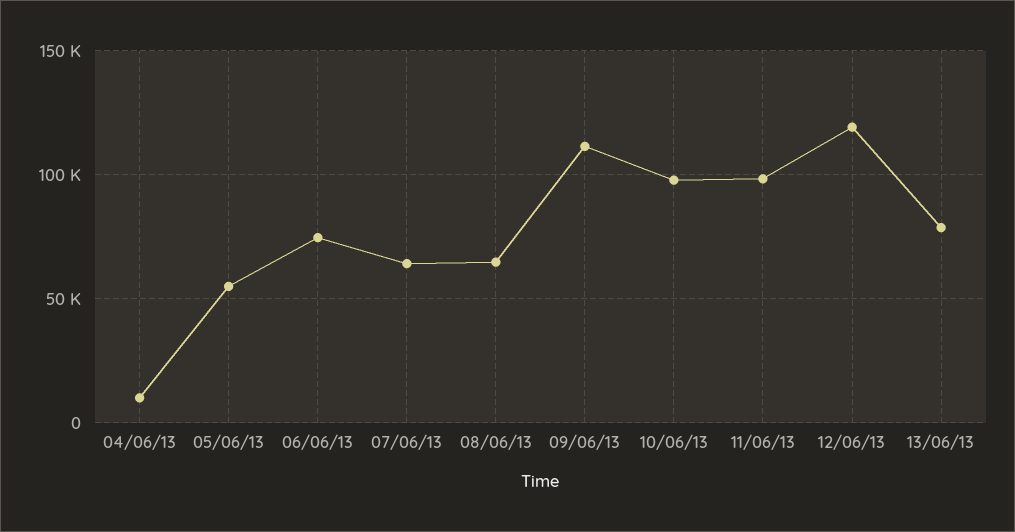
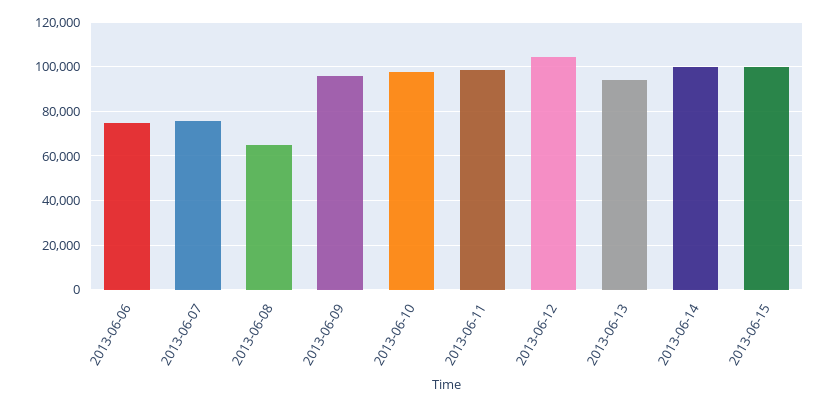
04/06/13: 10000 -> none
05/06/13: 55000 -> none
07/06/13: 65000 -> 75000
09/06/13: 110000 -> 95000
12/06/13: 120000 -> 105000
13/06/13: 80000 -> 95000
2013-06-14: none -> 100000
2013-06-15: none -> 100000

